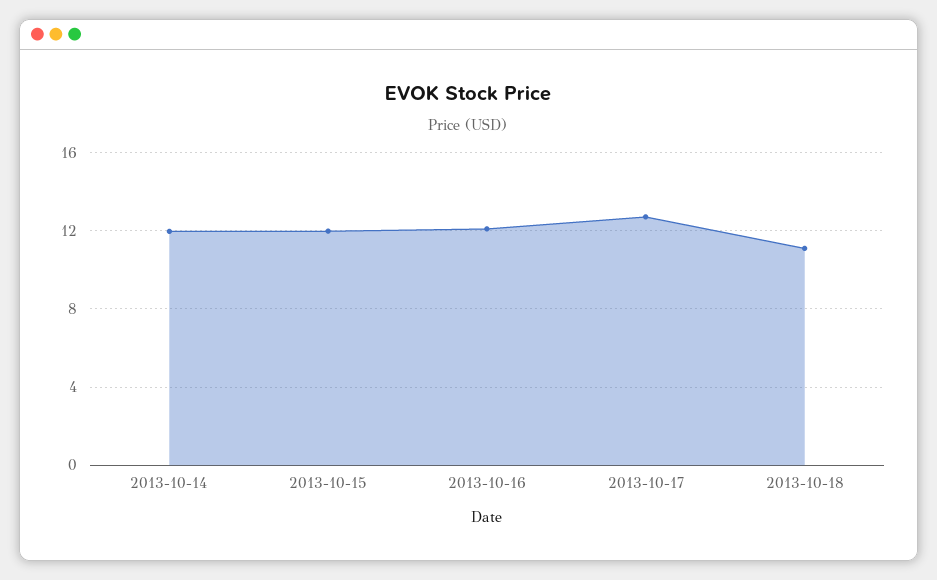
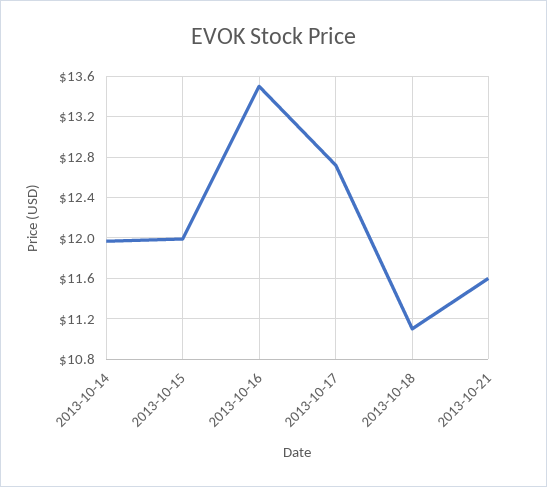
2013-10-16: 12 -> 13.5
2013-10-21: none -> 11.6

